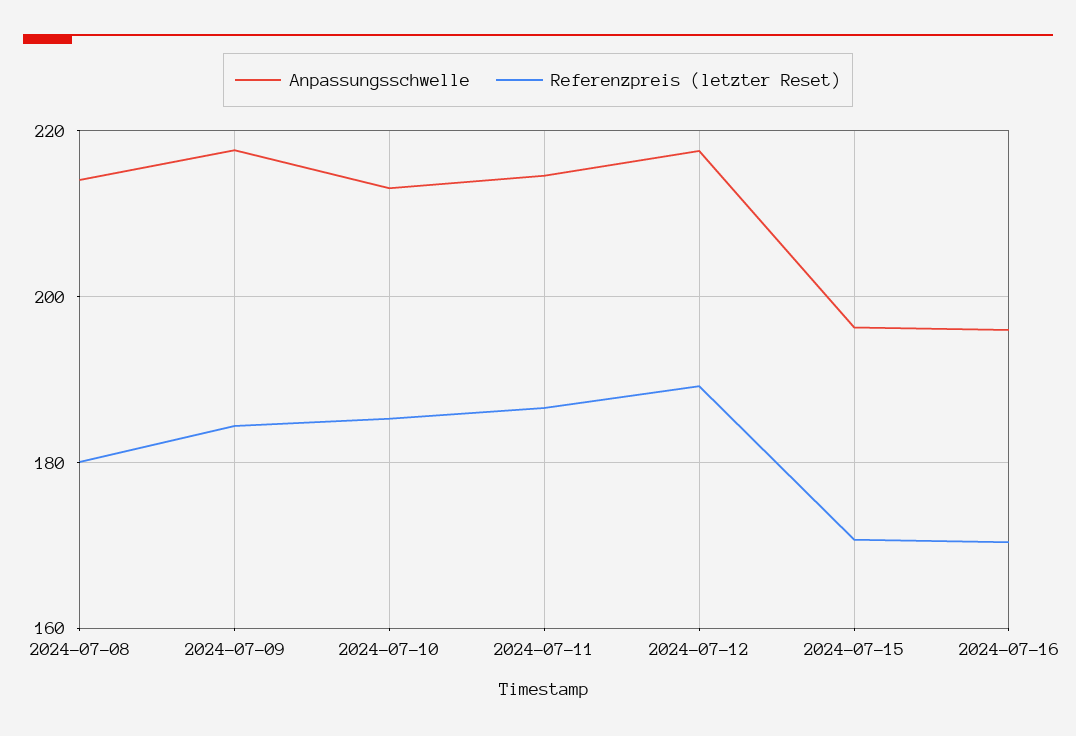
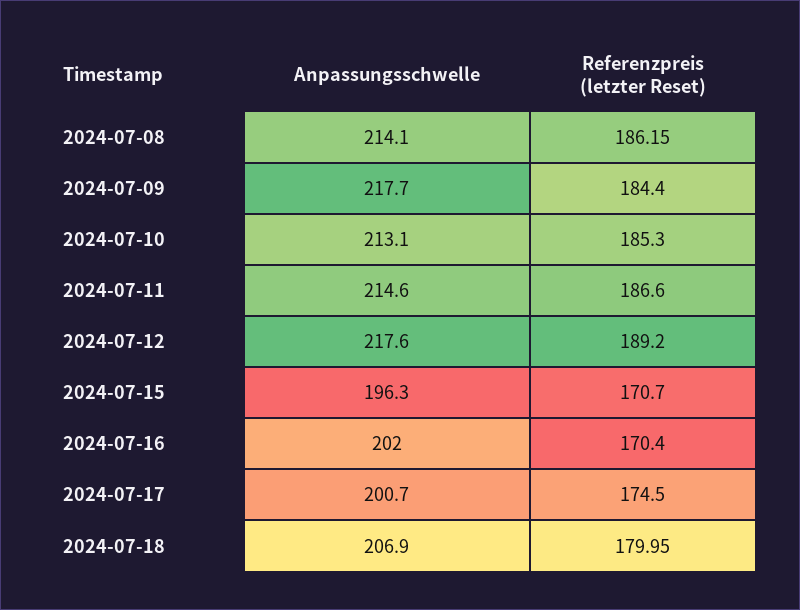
Referenzpreis (letzter Reset), 2024-07-08: 180 -> 186.15
Anpassungsschwelle, 2024-07-16: 196 -> 202
Anpassungsschwelle, 2024-07-17: none -> 200.7
Referenzpreis (letzter Reset), 2024-07-17: none -> 174.5
Anpassungsschwelle, 2024-07-18: none -> 206.9
Referenzpreis (letzter Reset), 2024-07-18: none -> 179.95

